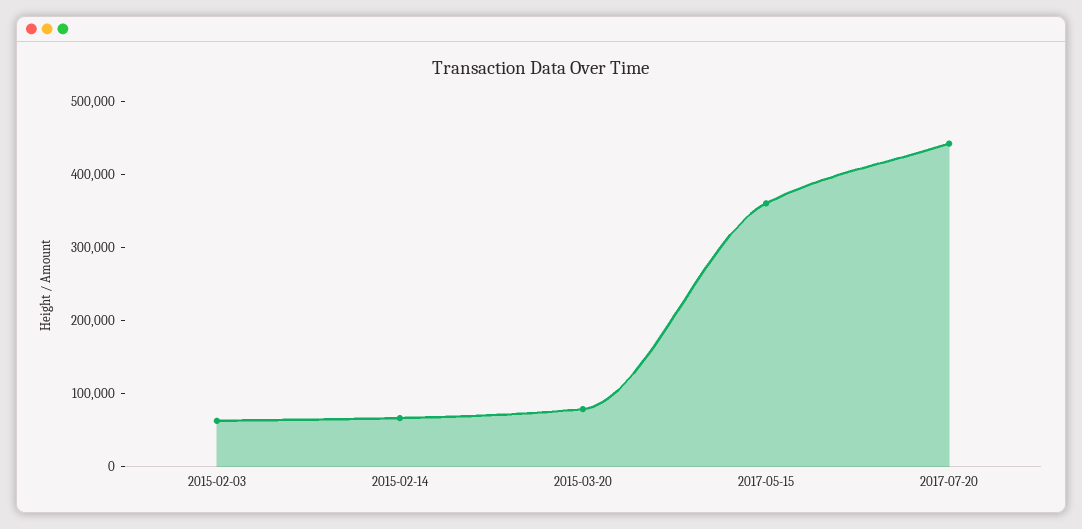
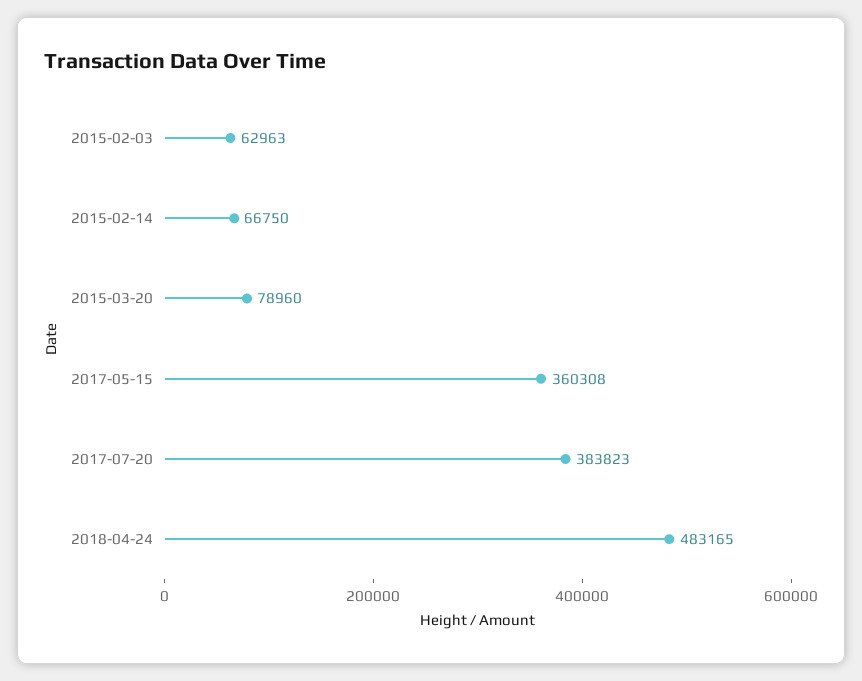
2017-07-20: 440000 -> 383823
2018-04-24: none -> 483165

